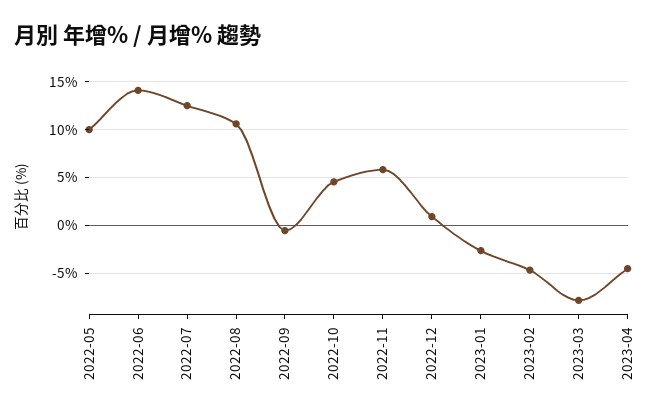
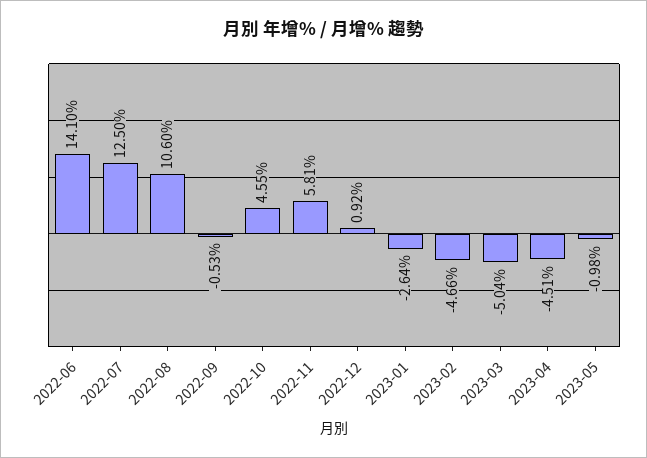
2022-05: 10 -> none
2023-03: -8 -> -5.04
2023-05: none -> -0.98

